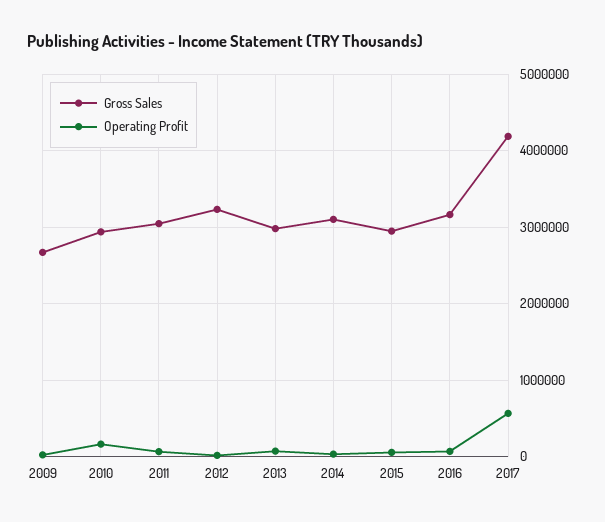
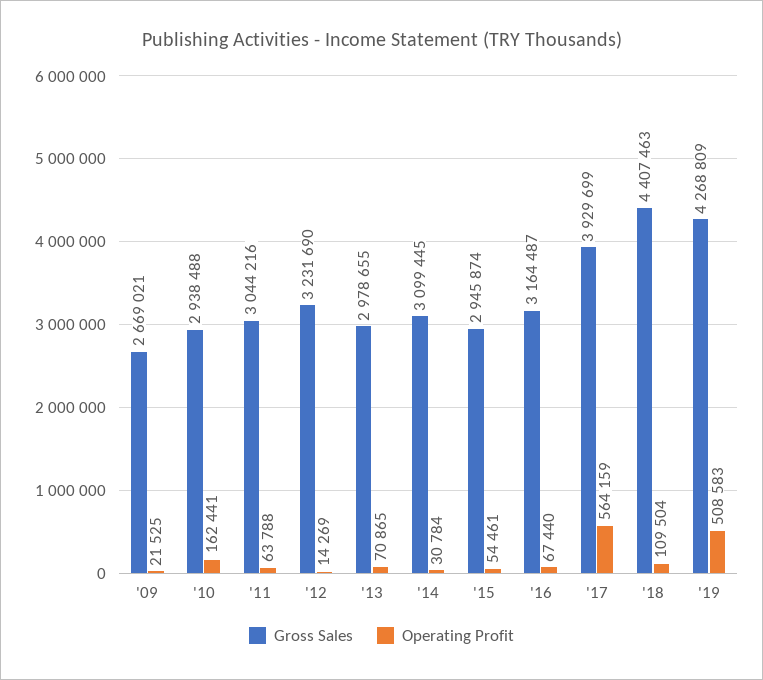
Gross Sales, 2017: 4200000 -> 3929699
Gross Sales, '18: none -> 4407463
Operating Profit, '18: none -> 109504
Gross Sales, '19: none -> 4268809
Operating Profit, '19: none -> 508583

